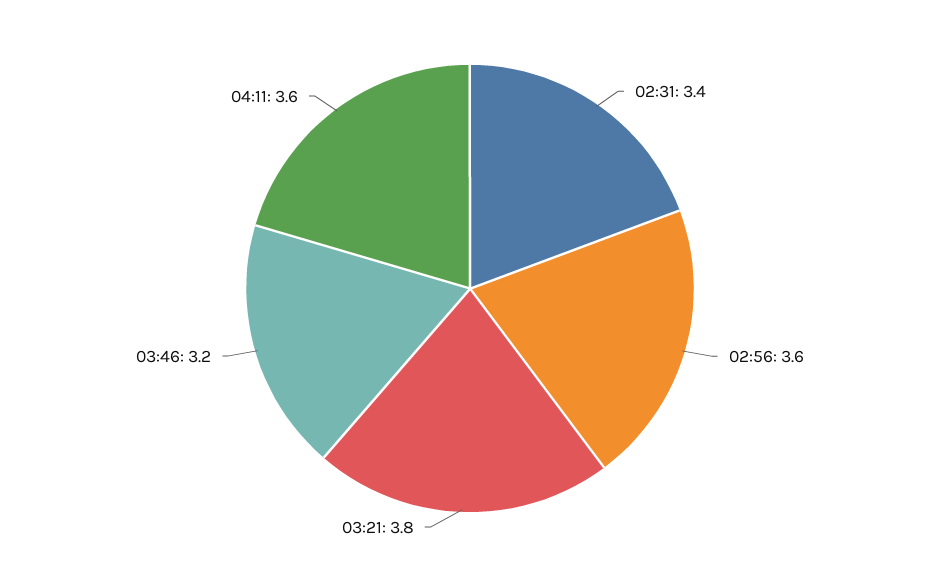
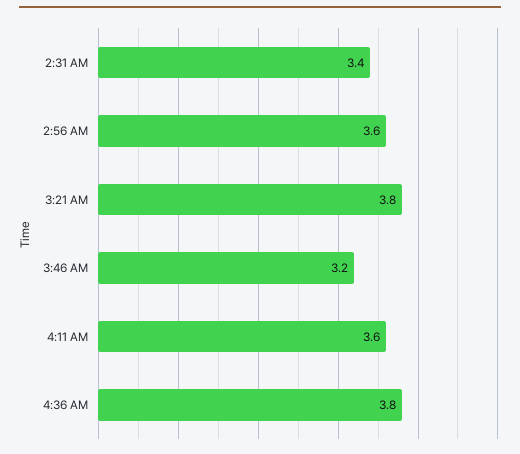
4:36 AM: none -> 3.8

